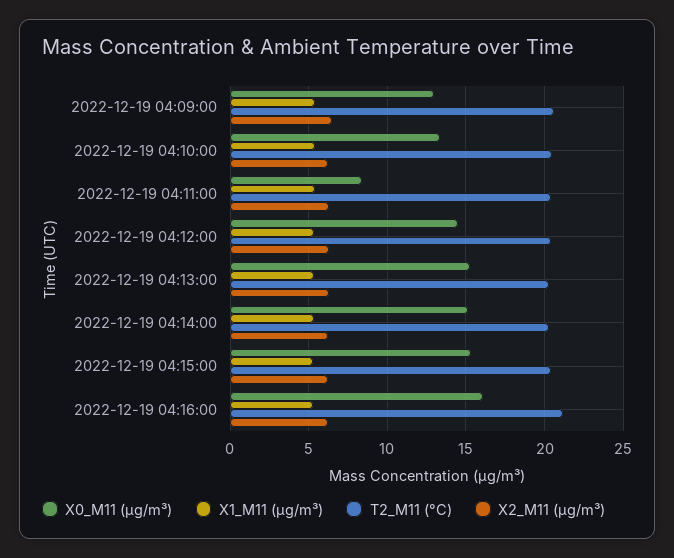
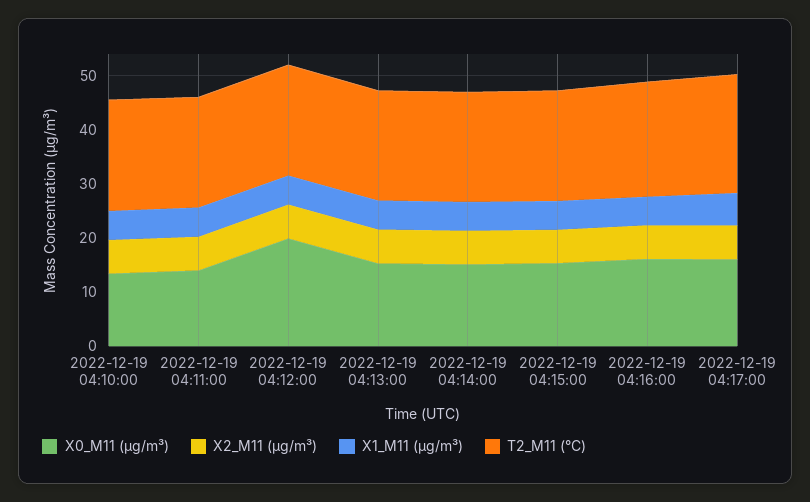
X0_M11 (μg/m³), 2022-12-19 04:09:00: 13 -> none
X1_M11 (μg/m³), 2022-12-19 04:09:00: 5.5 -> none
T2_M11 (°C), 2022-12-19 04:09:00: 20.5 -> none
X2_M11 (μg/m³), 2022-12-19 04:09:00: 6.5 -> none
X0_M11 (μg/m³), 2022-12-19 04:11:00: 8.5 -> 14
X0_M11 (μg/m³), 2022-12-19 04:12:00: 14.5 -> 20
X0_M11 (μg/m³), 2022-12-19 04:17:00: none -> 16
X2_M11 (μg/m³), 2022-12-19 04:17:00: none -> 6
X1_M11 (μg/m³), 2022-12-19 04:17:00: none -> 6
T2_M11 (°C), 2022-12-19 04:17:00: none -> 22

